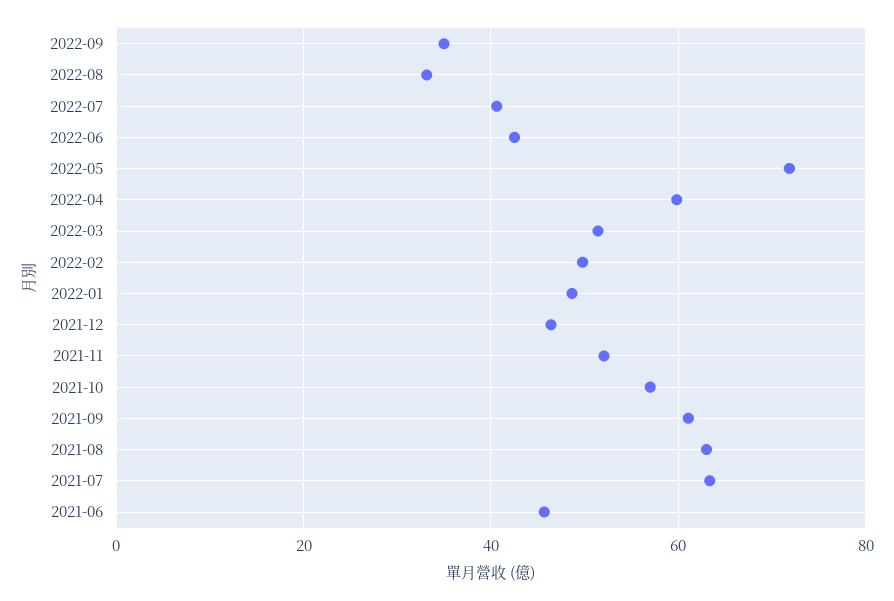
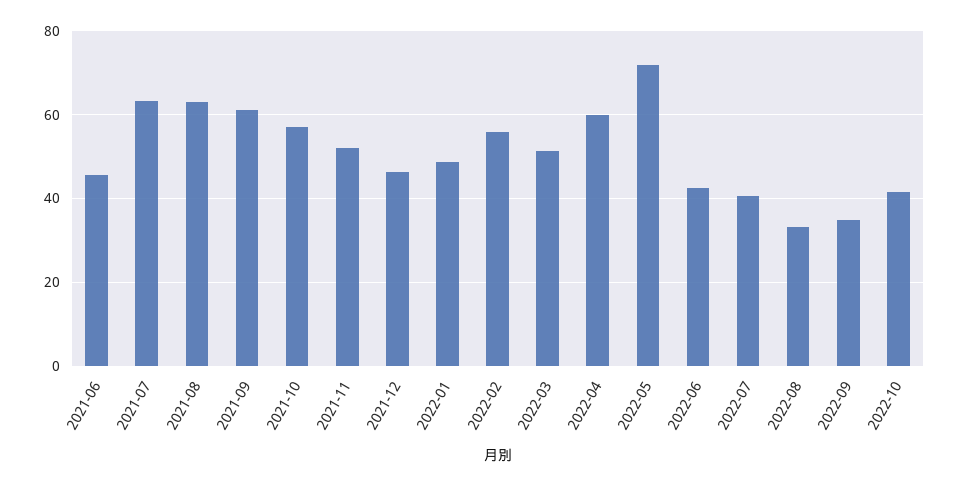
2022-02: 50 -> 56
2022-10: none -> 42

